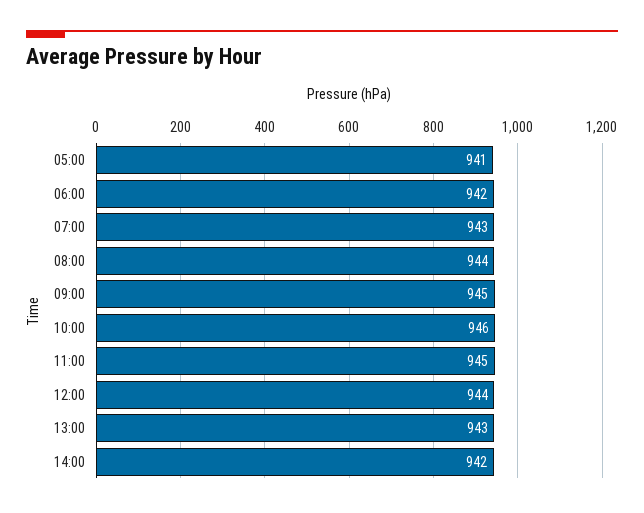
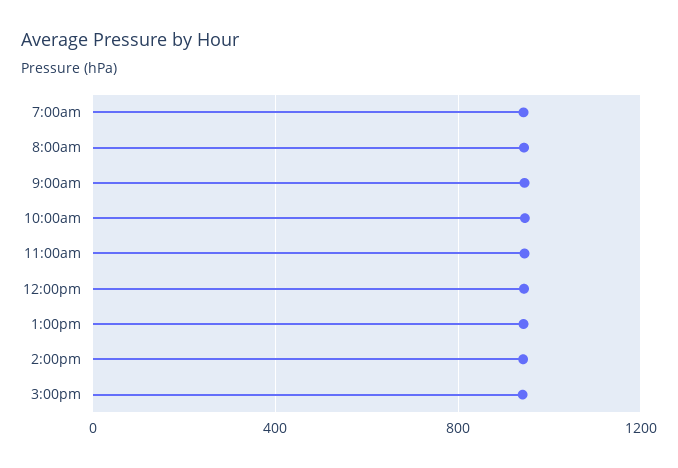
05:00: 941 -> none
06:00: 942 -> none
3:00pm: none -> 950

